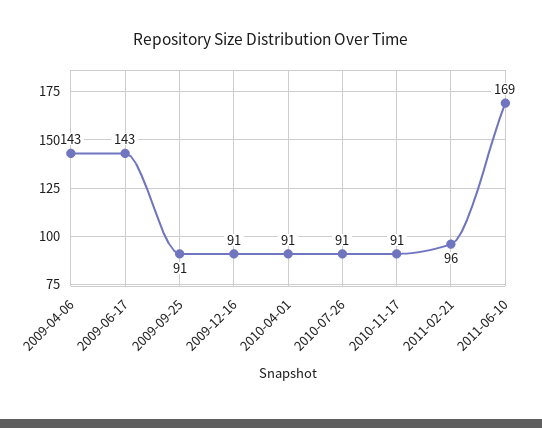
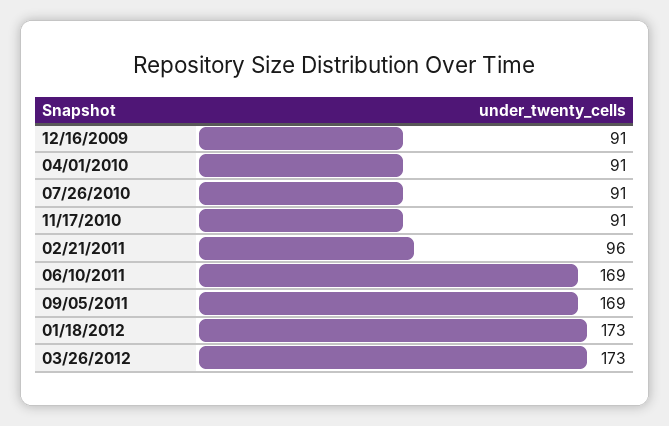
2009-04-06: 143 -> none
2009-06-17: 143 -> none
2009-09-25: 91 -> none
09/05/2011: none -> 169
01/18/2012: none -> 173
03/26/2012: none -> 173

